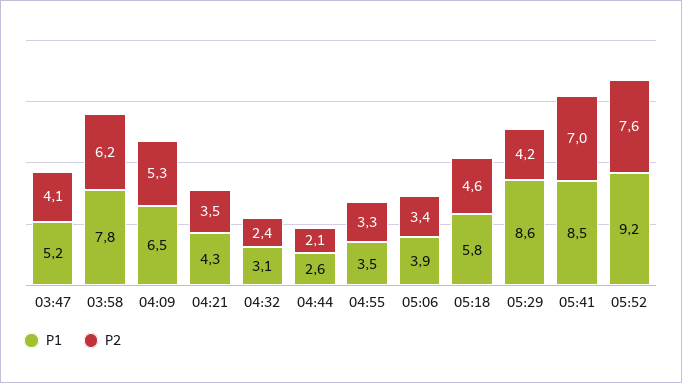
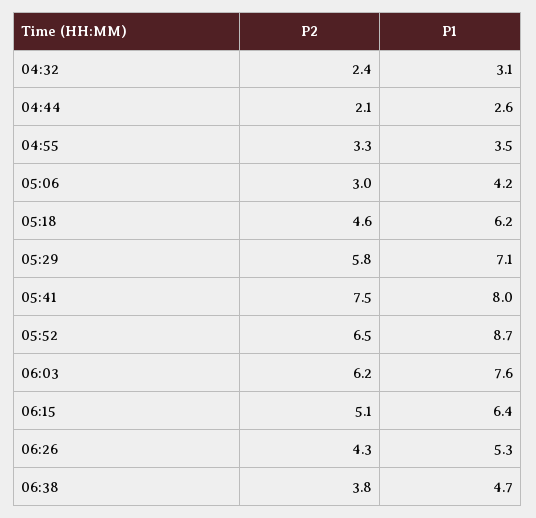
P1, 03:47: 5.2 -> none
P2, 03:47: 4.1 -> none
P1, 03:58: 7.8 -> none
P2, 03:58: 6.2 -> none
P1, 04:09: 6.5 -> none
P2, 04:09: 5.3 -> none
P1, 04:21: 4.3 -> none
P2, 04:21: 3.5 -> none
P1, 05:06: 3.9 -> 4.2
P2, 05:06: 3.4 -> 3
P1, 05:18: 5.8 -> 6.2
P1, 05:29: 8.6 -> 7.1
P2, 05:29: 4.2 -> 5.8
P1, 05:41: 8.5 -> 8
P2, 05:41: 7 -> 7.5
P1, 05:52: 9.2 -> 8.7
P2, 05:52: 7.6 -> 6.5
P2, 06:03: none -> 6.2
P1, 06:03: none -> 7.6
P2, 06:15: none -> 5.1
P1, 06:15: none -> 6.4
P2, 06:26: none -> 4.3
P1, 06:26: none -> 5.3
P2, 06:38: none -> 3.8
P1, 06:38: none -> 4.7

